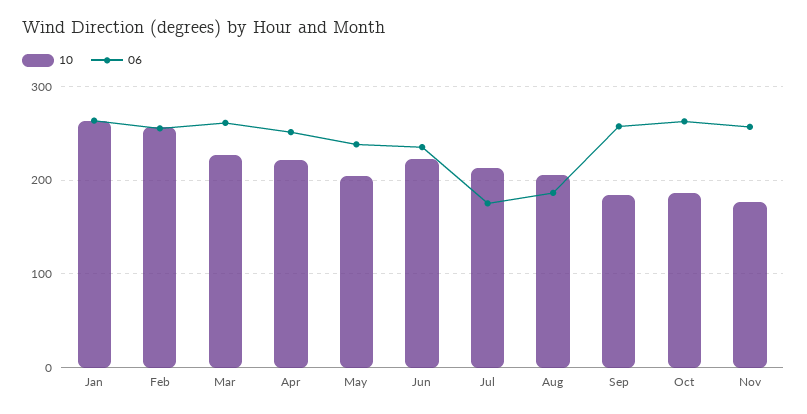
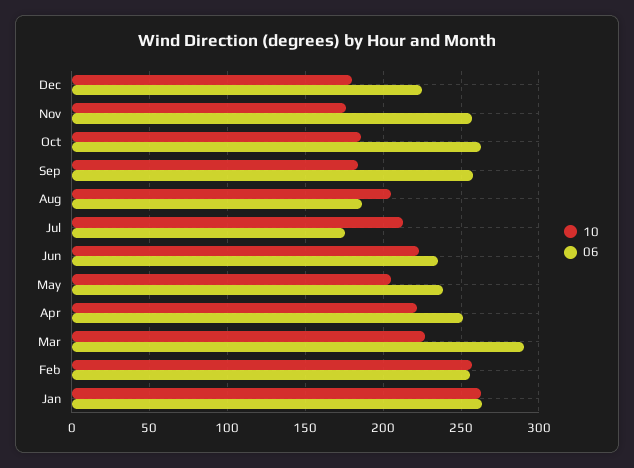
06, Mar: 260 -> 290
10, Dec: none -> 180
06, Dec: none -> 225

